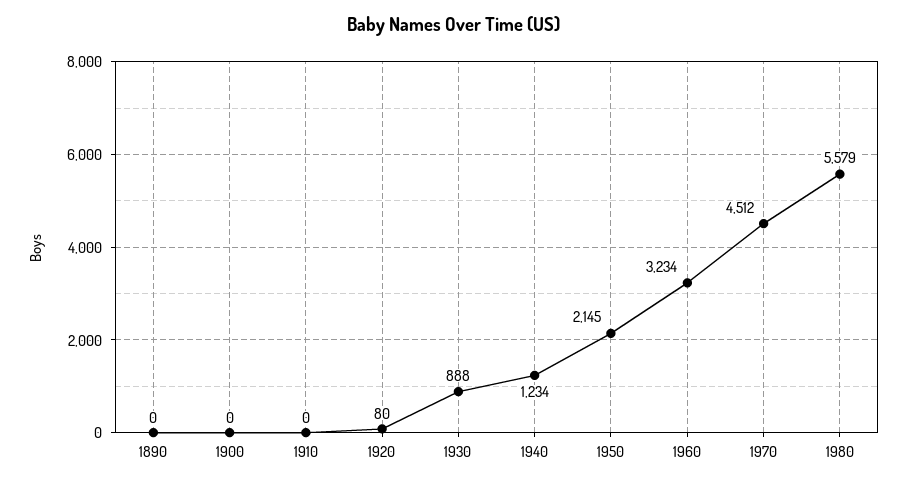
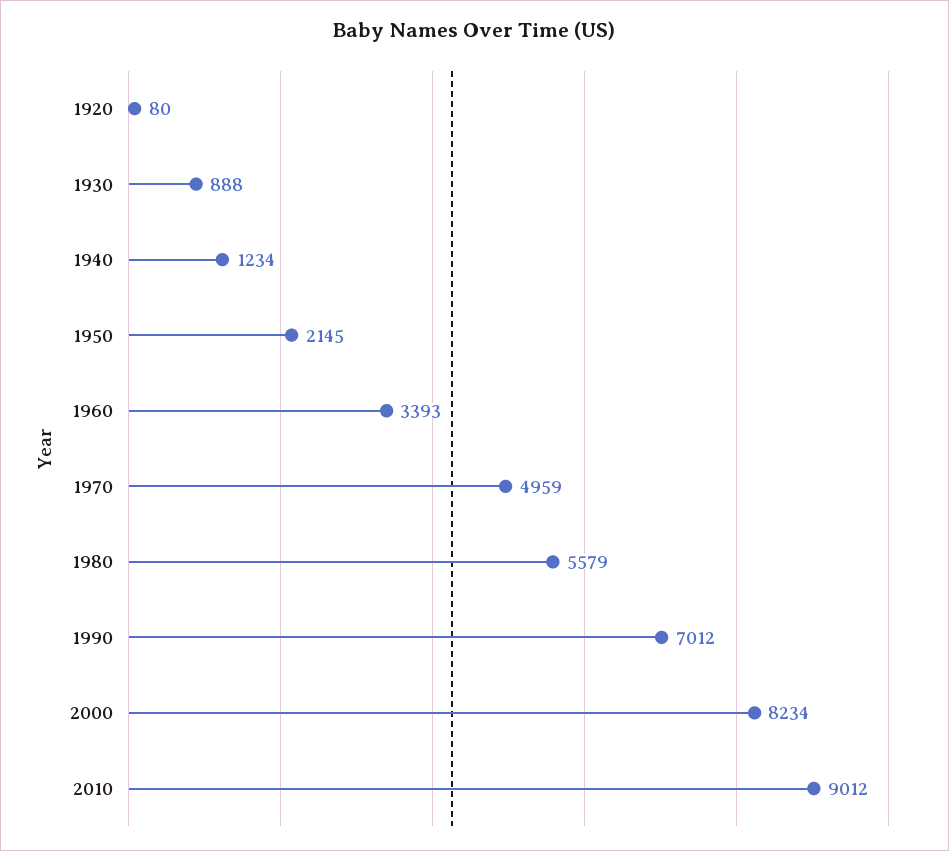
1890: 0 -> none
1900: 0 -> none
1910: 0 -> none
1960: 3234 -> 3393
1970: 4512 -> 4959
1990: none -> 7012
2000: none -> 8234
2010: none -> 9012

